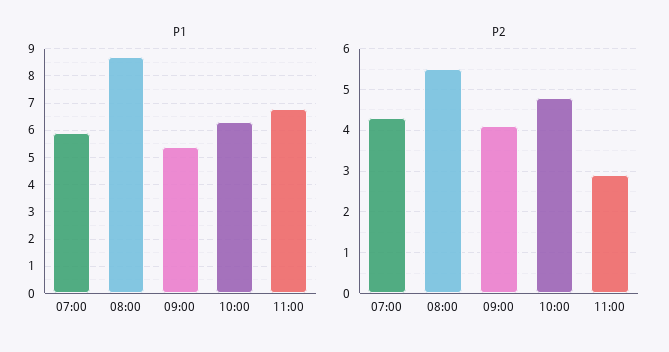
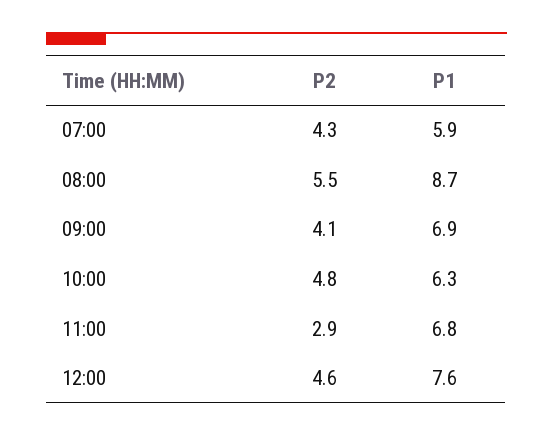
P1, 09:00: 5.5 -> 6.9
P2, 12:00: none -> 4.6
P1, 12:00: none -> 7.6

